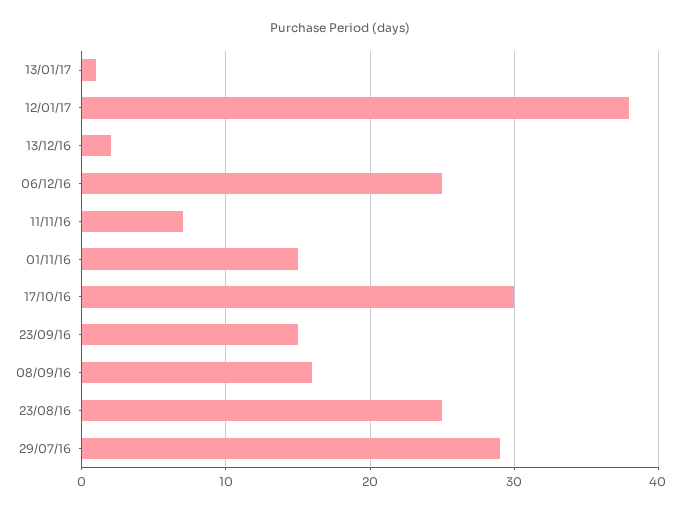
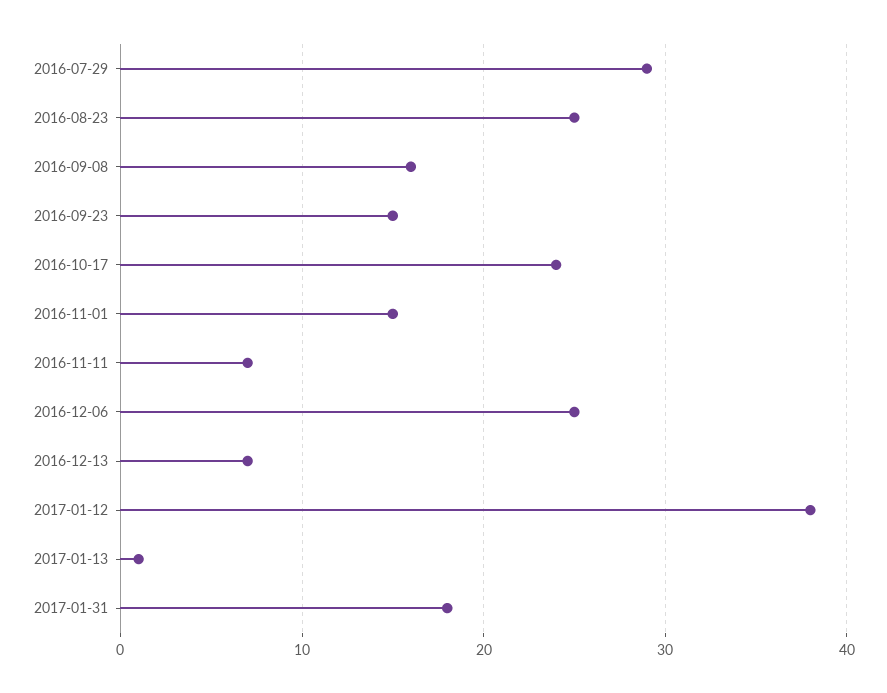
13/12/16: 2 -> 7
17/10/16: 30 -> 24
2017-01-31: none -> 18

